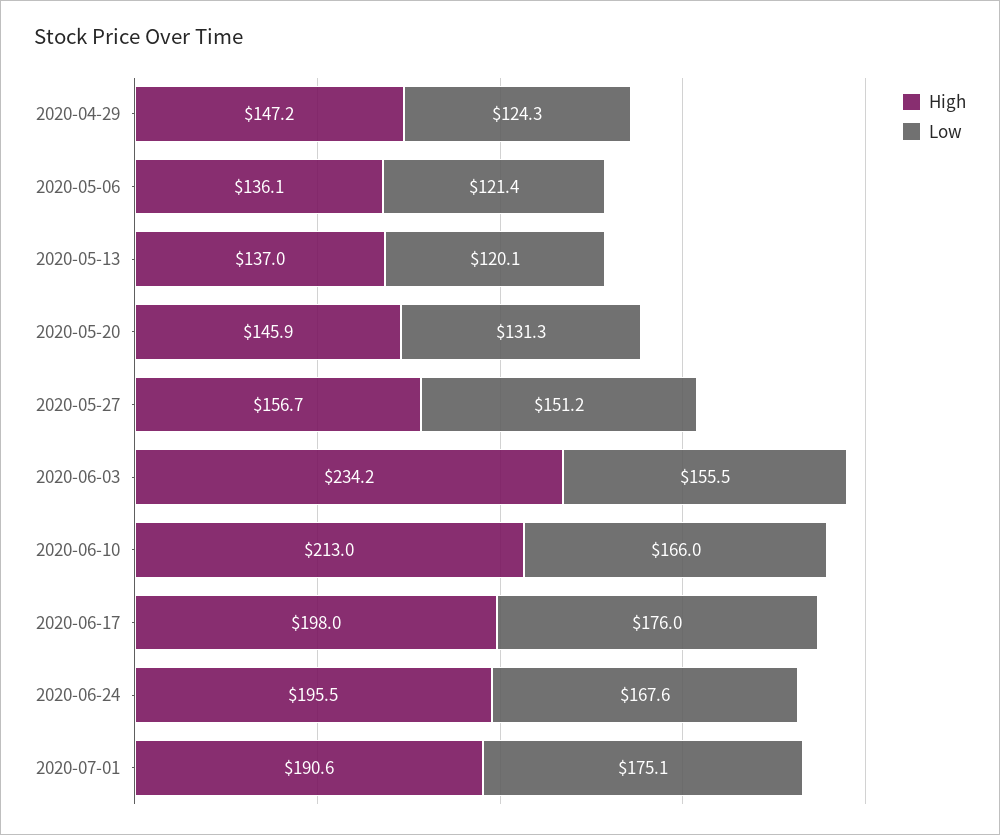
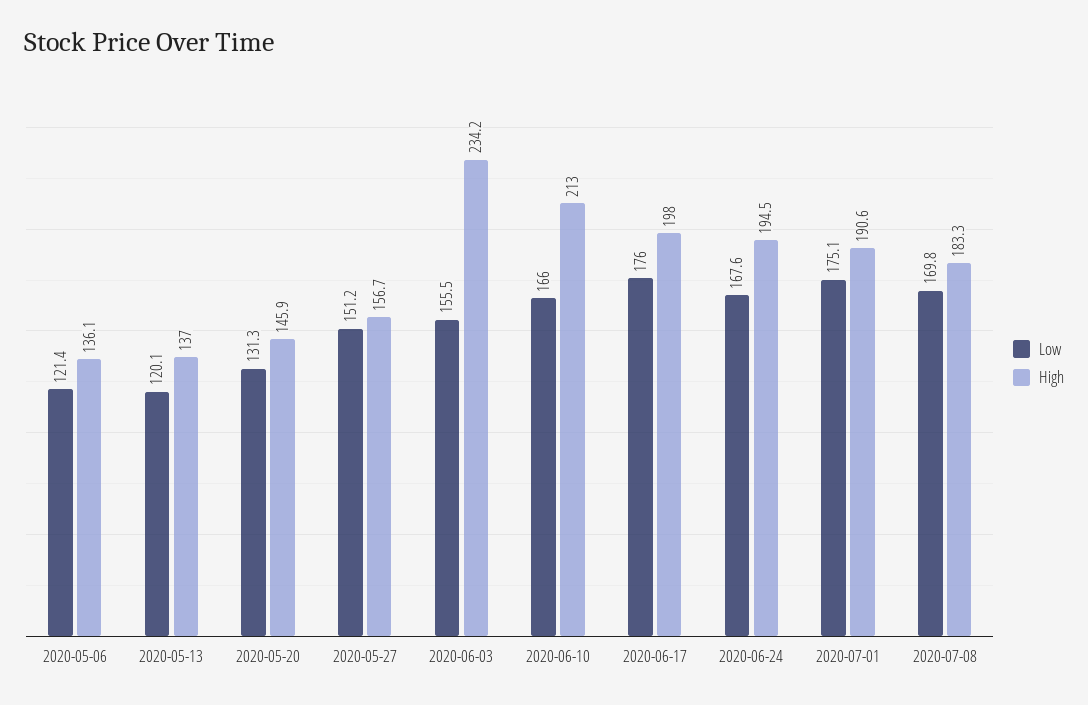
High, 2020-04-29: 147.2 -> none
Low, 2020-04-29: 124.3 -> none
High, 2020-06-24: 195.5 -> 194.5
Low, 2020-07-08: none -> 169.8
High, 2020-07-08: none -> 183.3

